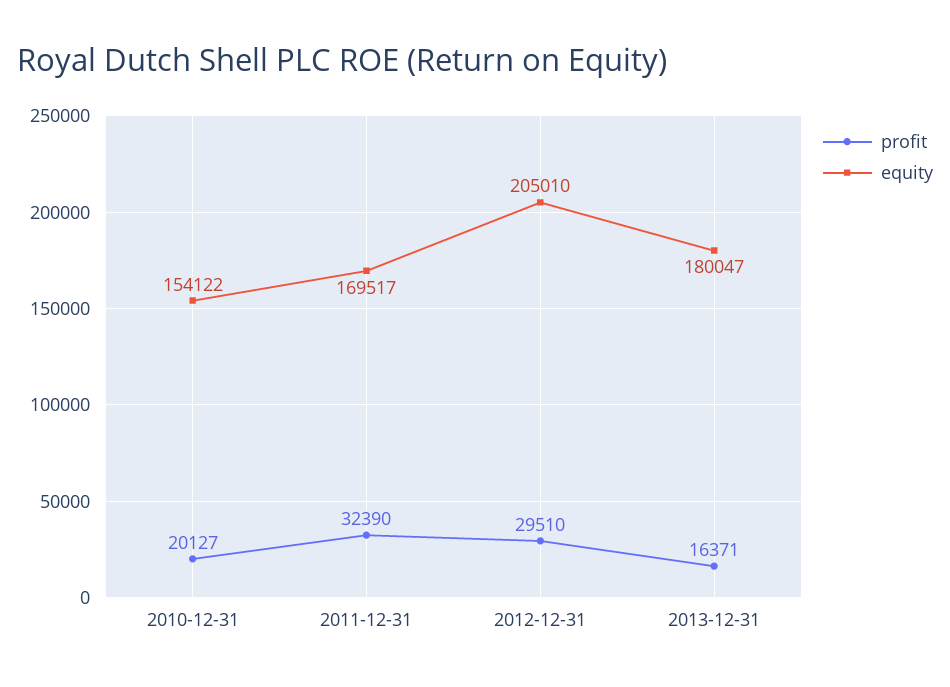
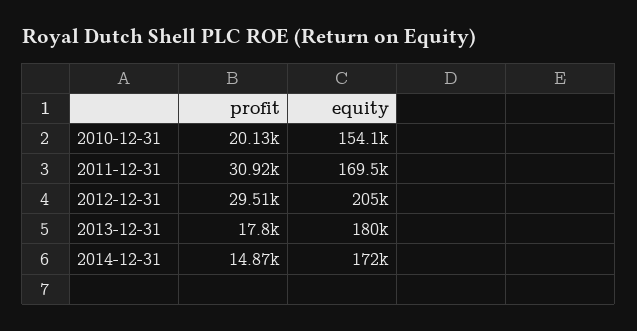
profit, 2011-12-31: 32390 -> 30920
profit, 2013-12-31: 16371 -> 17800
profit, 2014-12-31: none -> 14870
equity, 2014-12-31: none -> 172000

